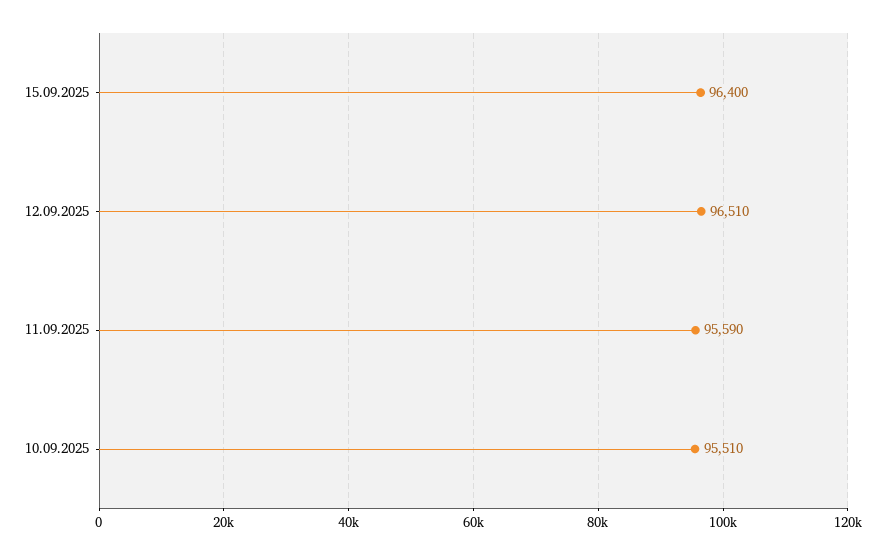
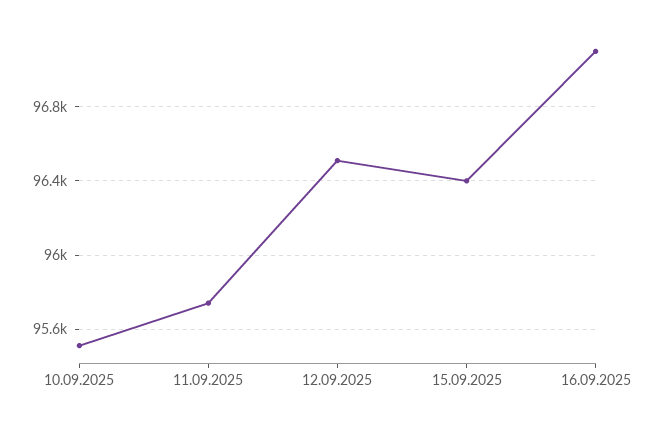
11.09.2025: 95590 -> 95750
16.09.2025: none -> 97100

